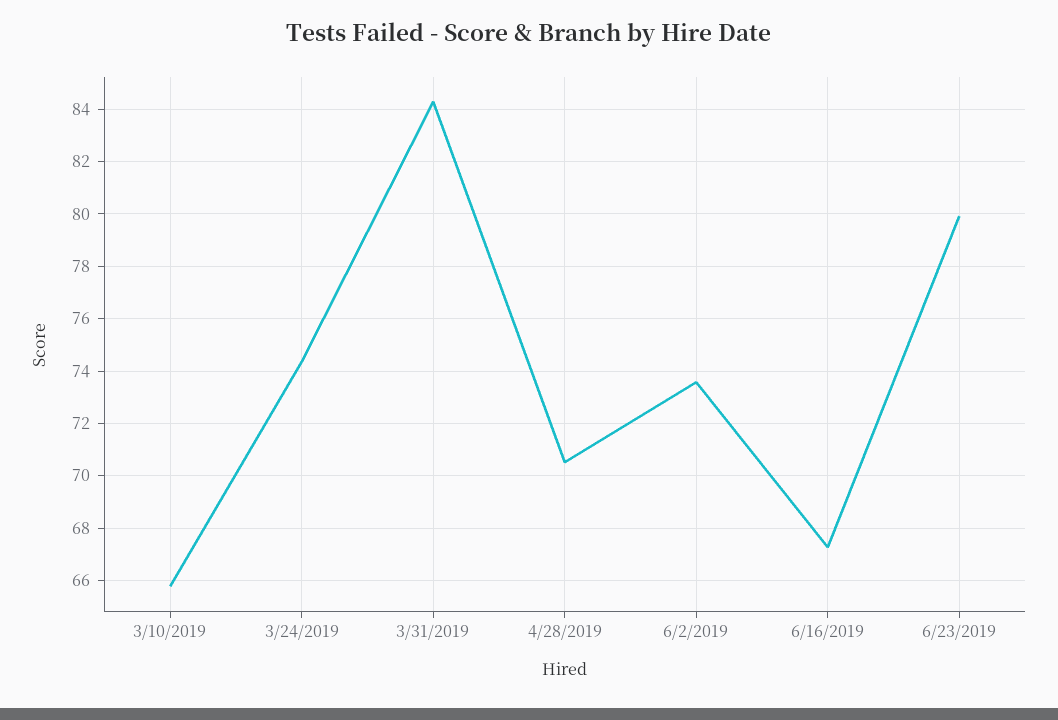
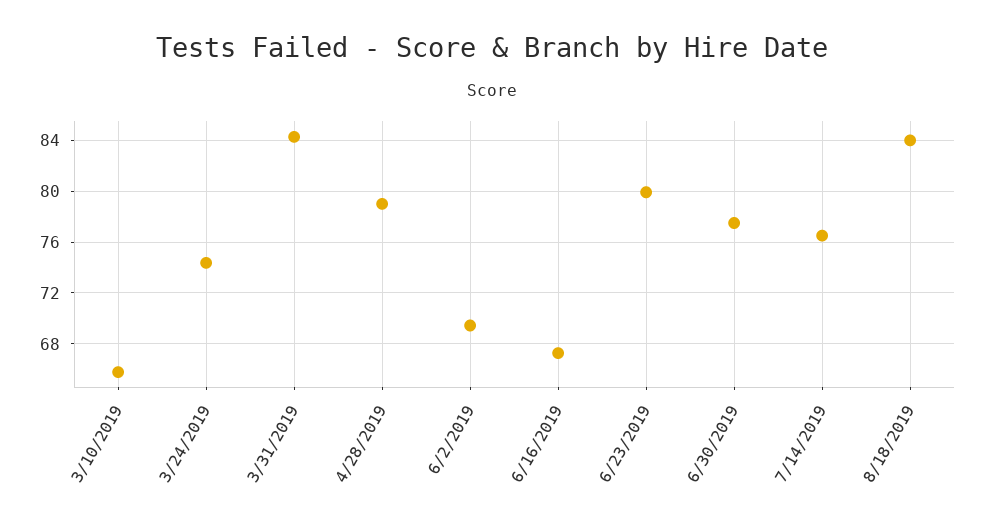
4/28/2019: 70.5 -> 79
6/2/2019: 73.5 -> 69.5
6/30/2019: none -> 77.5
7/14/2019: none -> 76.5
8/18/2019: none -> 84

